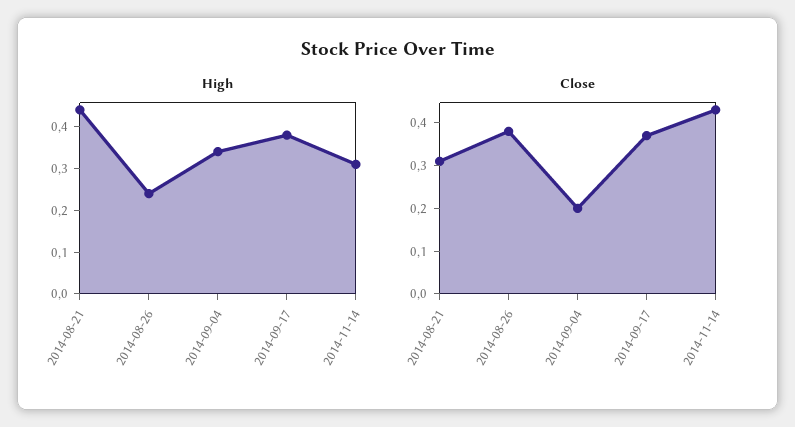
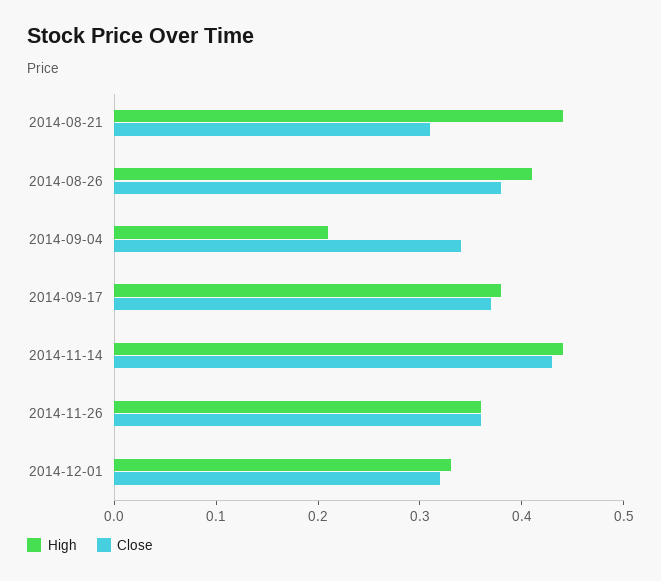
High, 2014-08-26: 0.25 -> 0.41
High, 2014-09-04: 0.35 -> 0.21
High, 2014-11-14: 0.3 -> 0.44
Close, 2014-09-04: 0.2 -> 0.34
High, 2014-11-26: none -> 0.36
Close, 2014-11-26: none -> 0.36
High, 2014-12-01: none -> 0.33
Close, 2014-12-01: none -> 0.32

